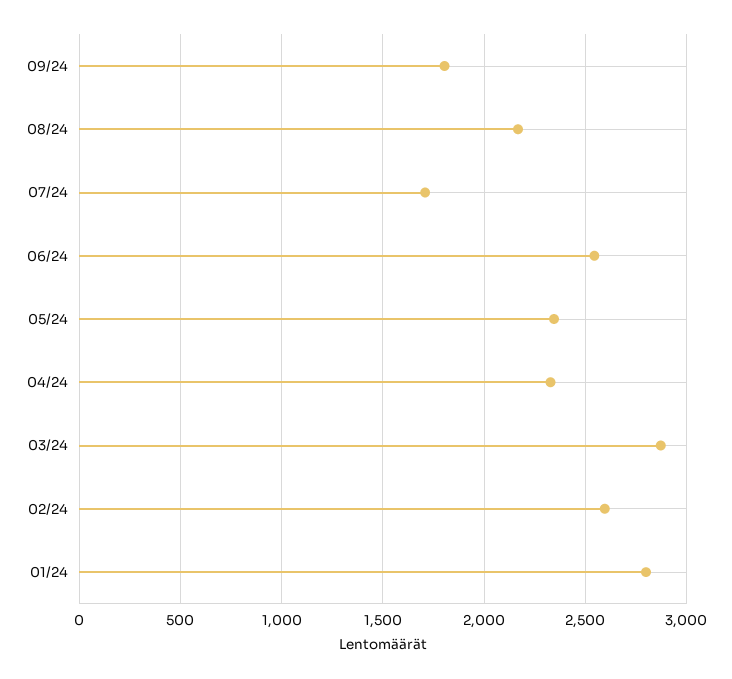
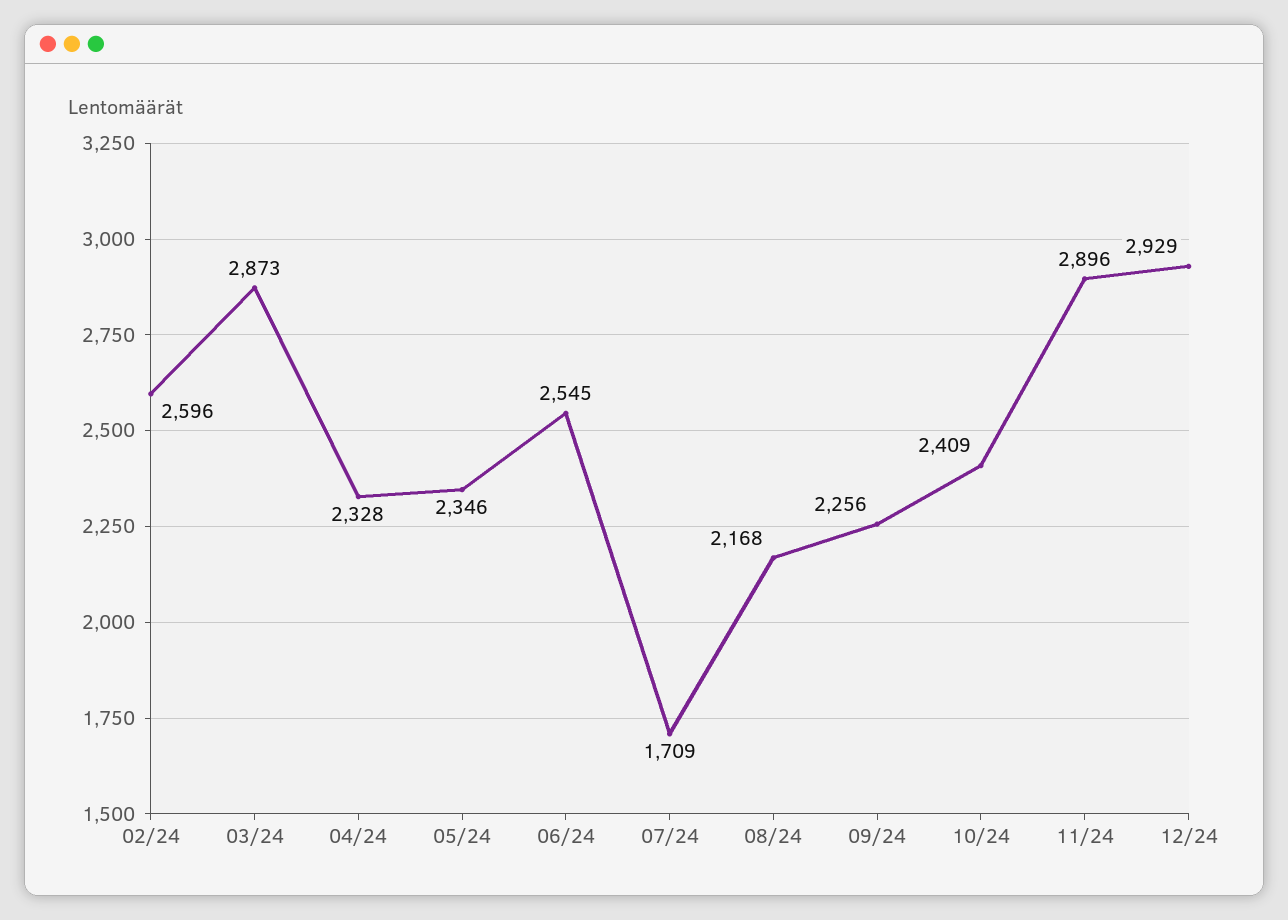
09/24: 1800 -> 2256
01/24: 2800 -> none
10/24: none -> 2409
11/24: none -> 2896
12/24: none -> 2929

